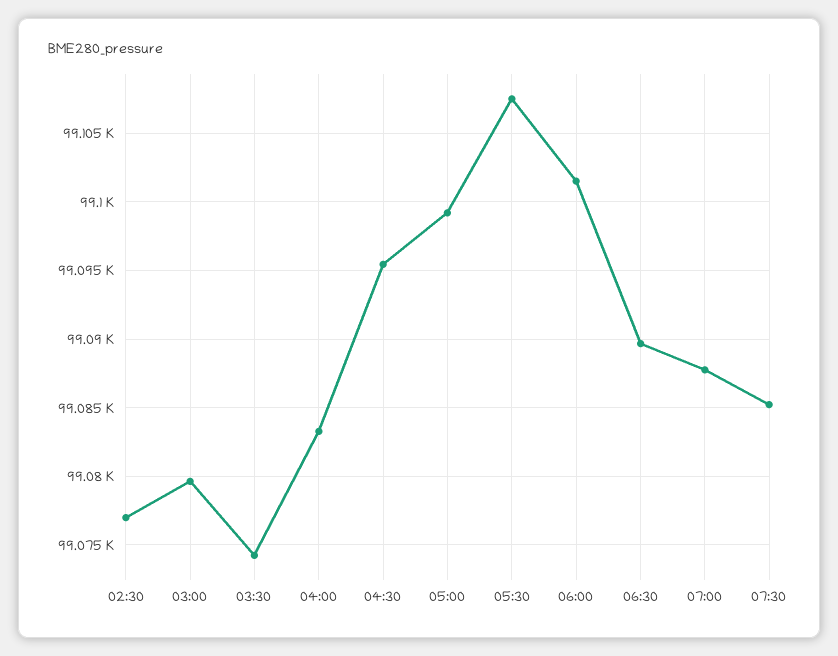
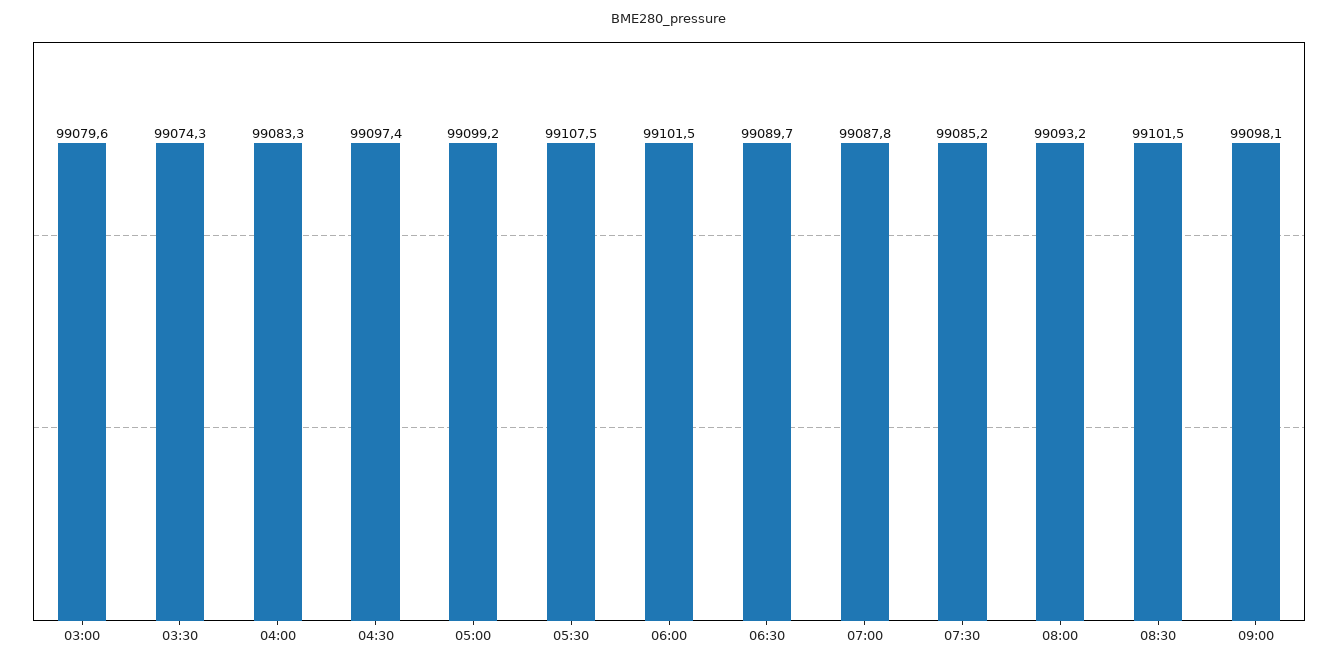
02:30: 99077 -> none
04:30: 99095.5 -> 99097.4
08:00: none -> 99093.2
08:30: none -> 99101.5
09:00: none -> 99098.1

